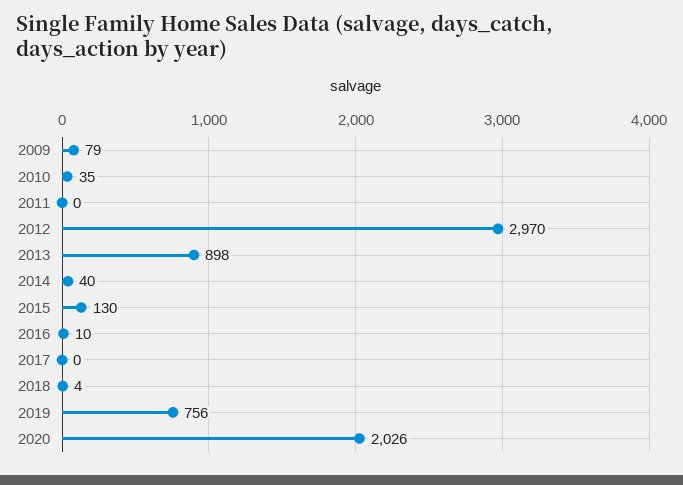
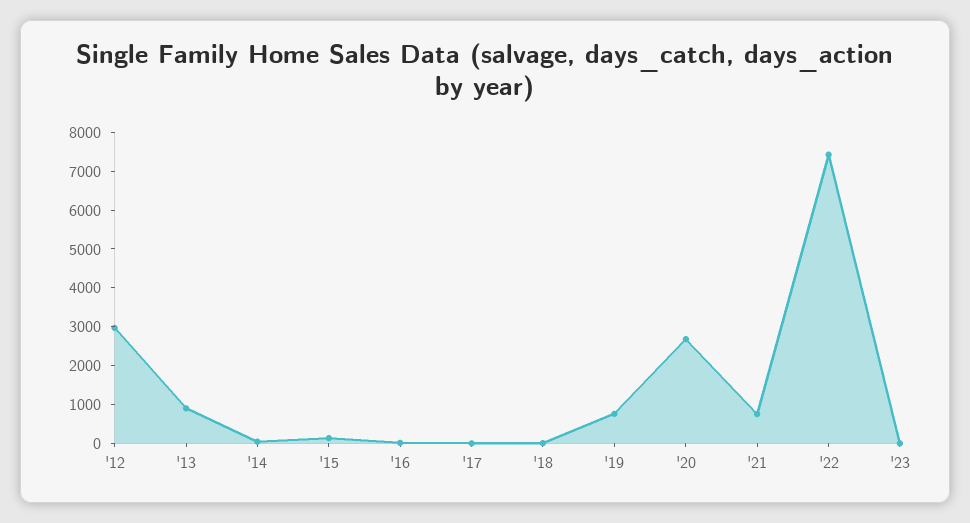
2009: 79 -> none
2010: 35 -> none
2011: 0 -> none
2020: 2026 -> 2750
'21: none -> 750
'22: none -> 7500
'23: none -> 0

